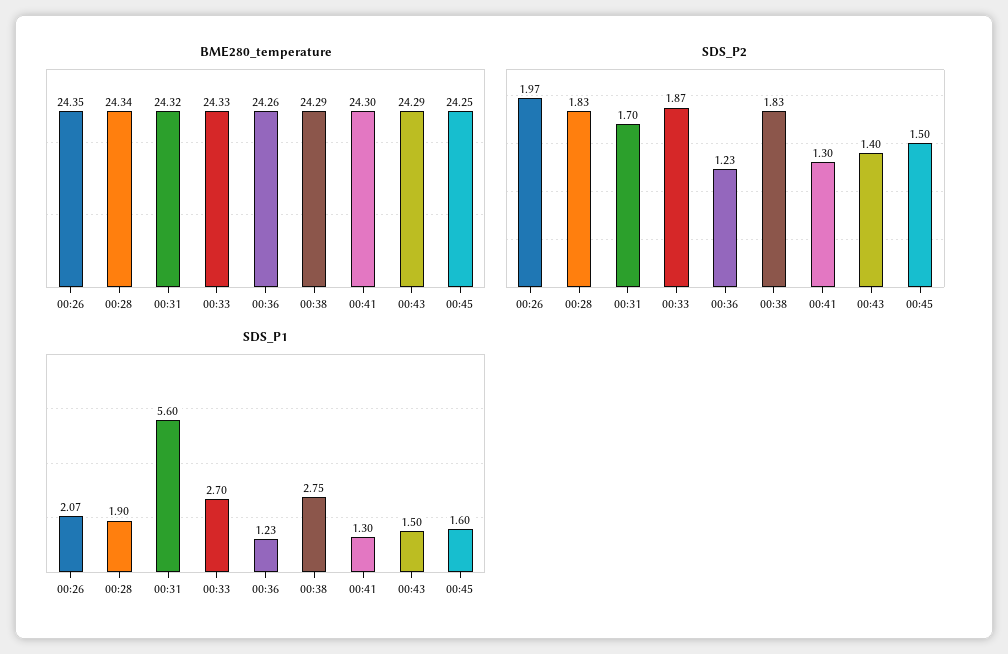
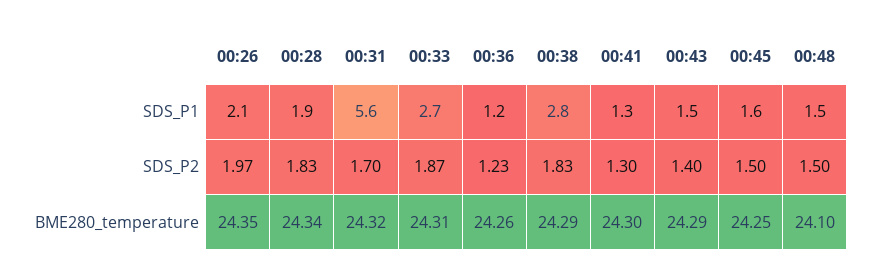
BME280_temperature, 00:33: 24.33 -> 24.31
SDS_P1, 00:48: none -> 1.5
SDS_P2, 00:48: none -> 1.5
BME280_temperature, 00:48: none -> 24.1

